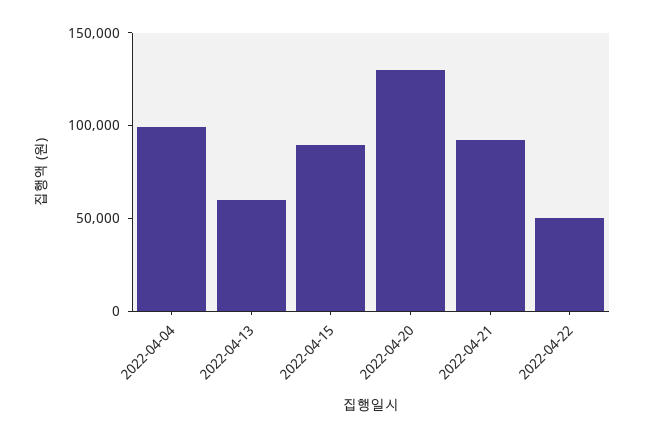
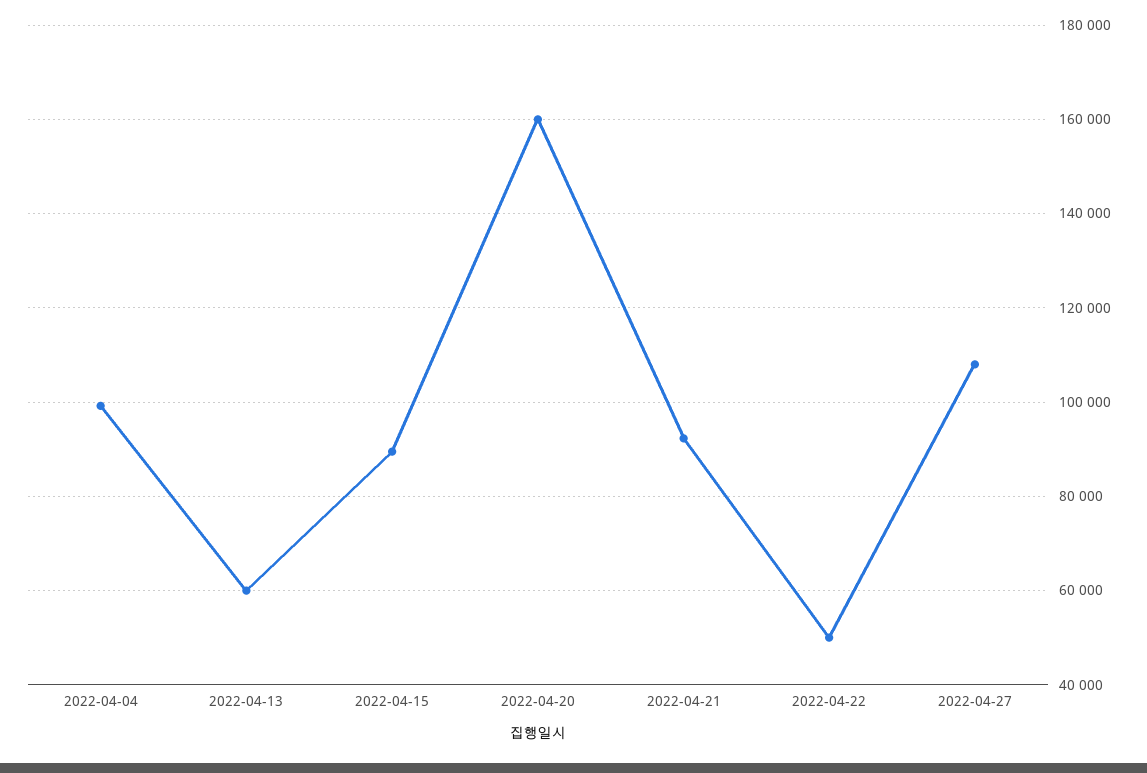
2022-04-20: 130000 -> 160000
2022-04-27: none -> 108000

